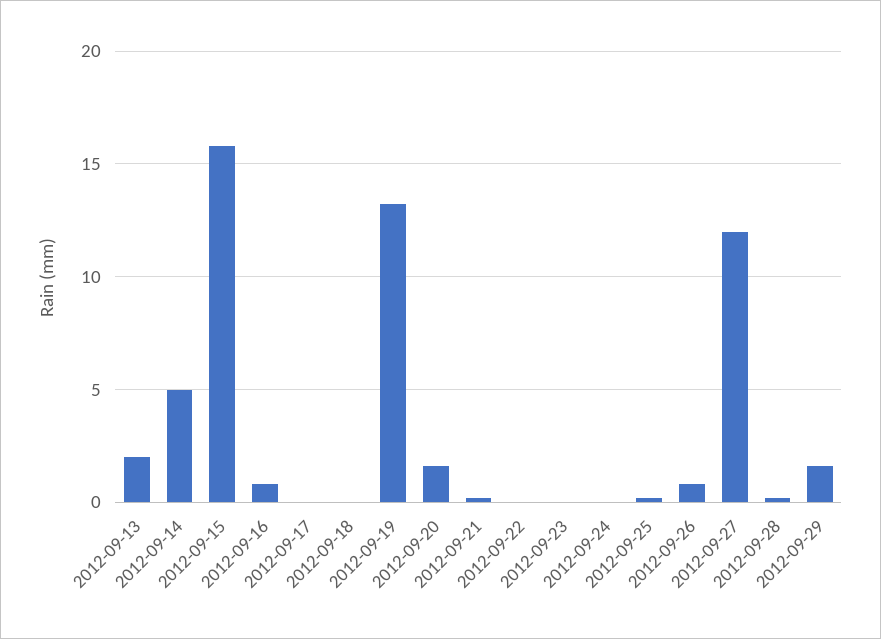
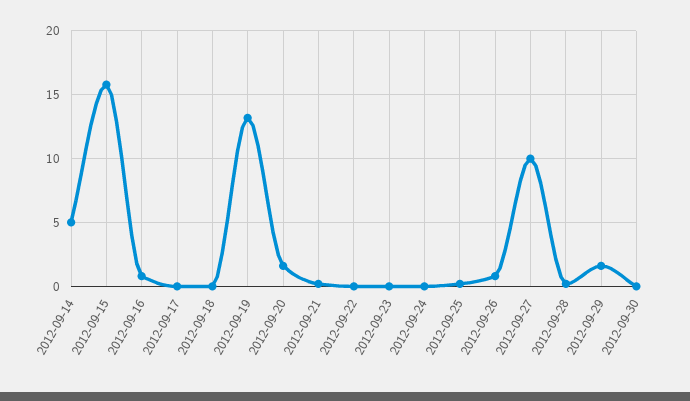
2012-09-13: 2 -> none
2012-09-27: 12 -> 10
2012-09-30: none -> 0

